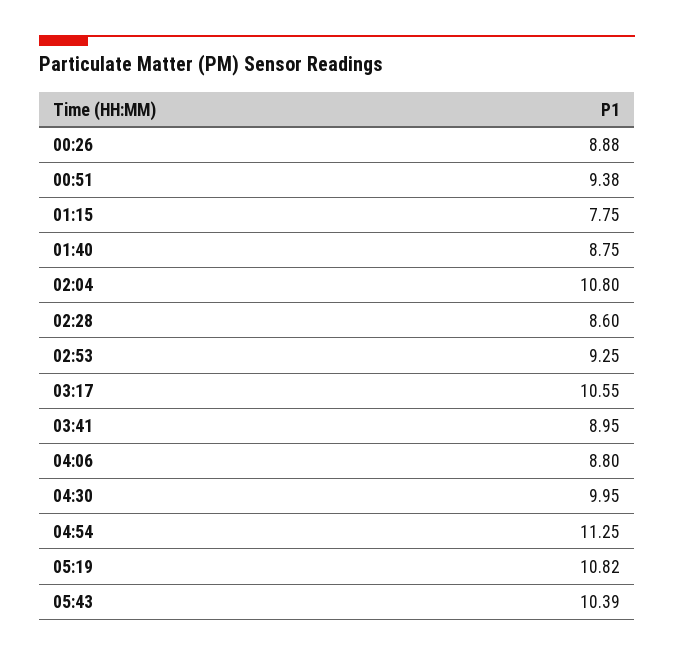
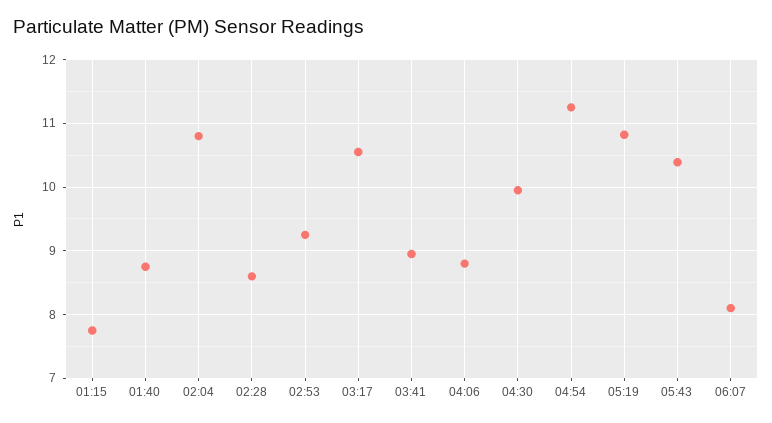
00:26: 8.88 -> none
00:51: 9.38 -> none
06:07: none -> 8.1

